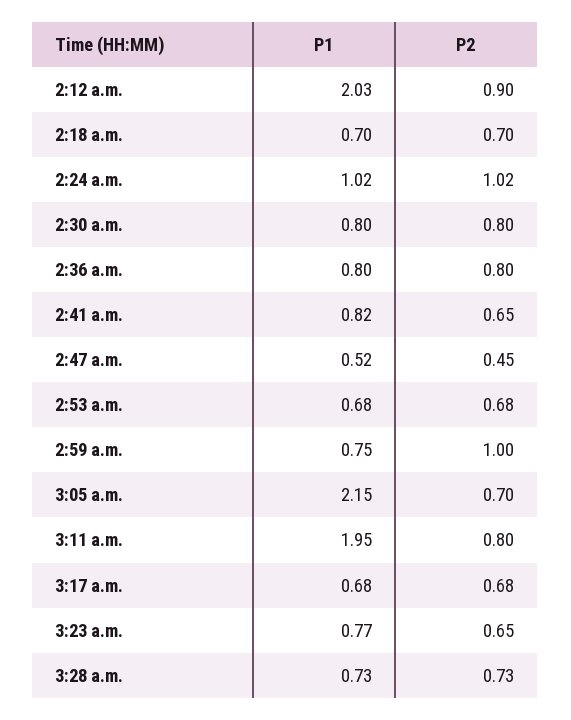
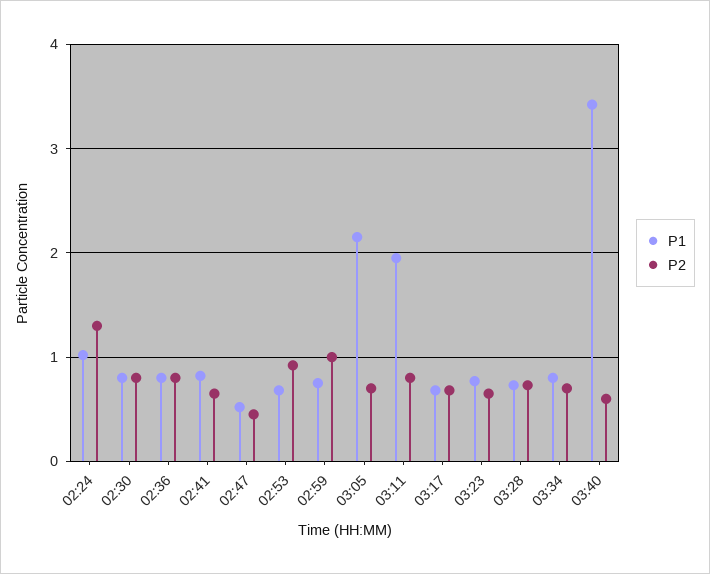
P1, 2:12 a.m.: 2.03 -> none
P2, 2:12 a.m.: 0.9 -> none
P1, 2:18 a.m.: 0.7 -> none
P2, 2:18 a.m.: 0.7 -> none
P2, 2:24 a.m.: 1.02 -> 1.3
P2, 2:53 a.m.: 0.68 -> 0.9
P1, 03:34: none -> 0.8
P2, 03:34: none -> 0.7
P1, 03:40: none -> 3.4
P2, 03:40: none -> 0.6

